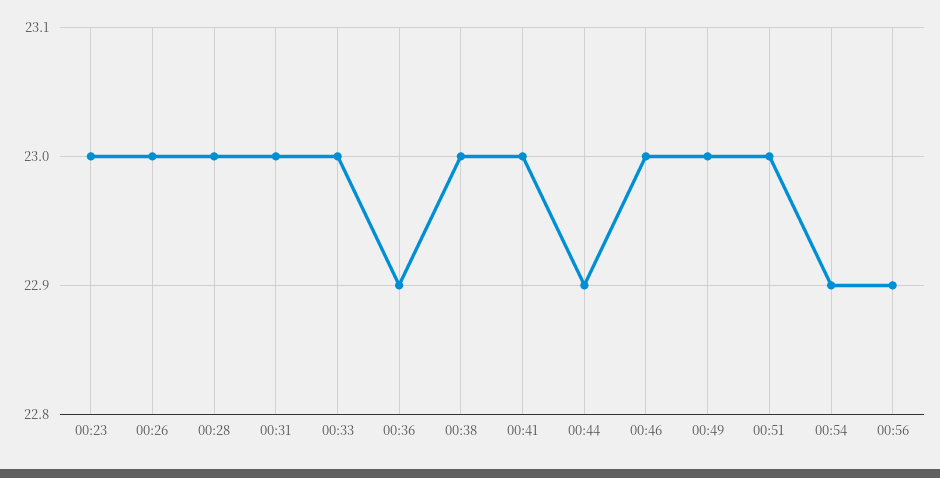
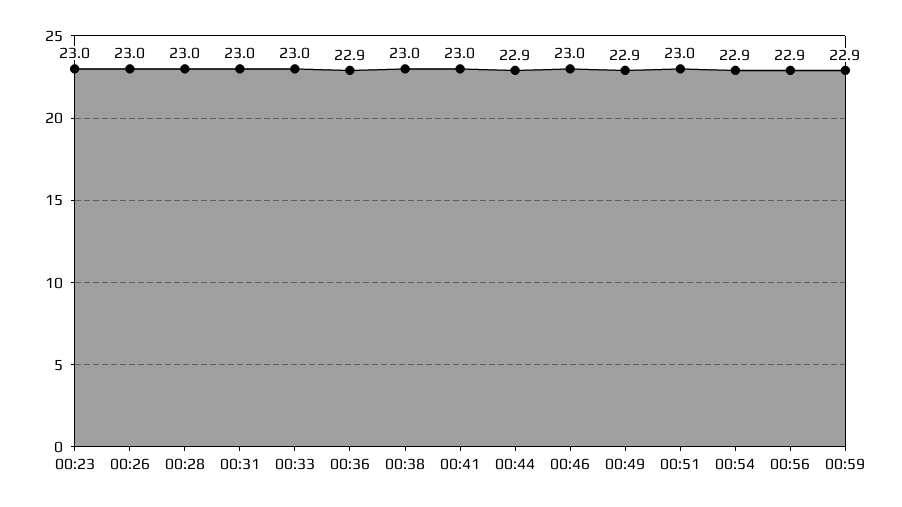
00:49: 23 -> 22.9
00:59: none -> 22.9

